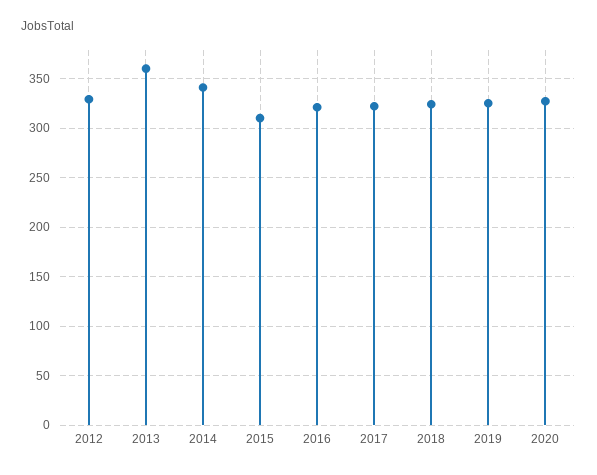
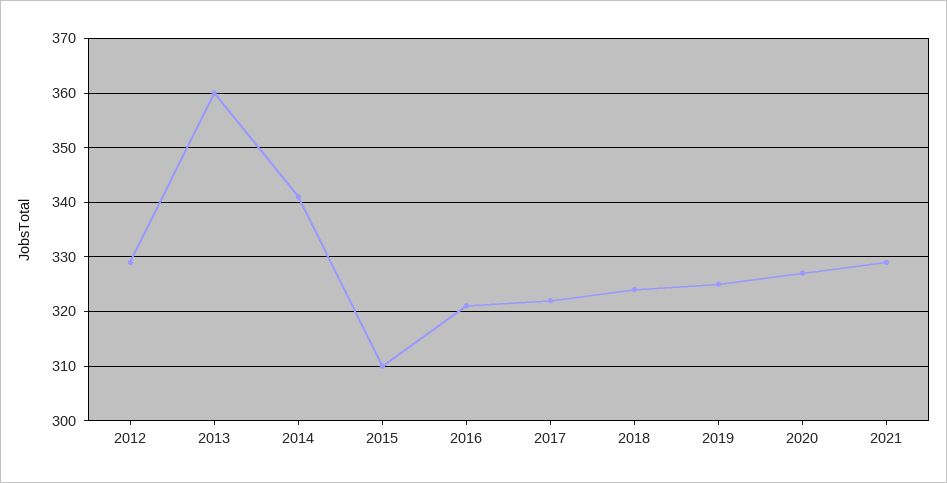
2021: none -> 330

